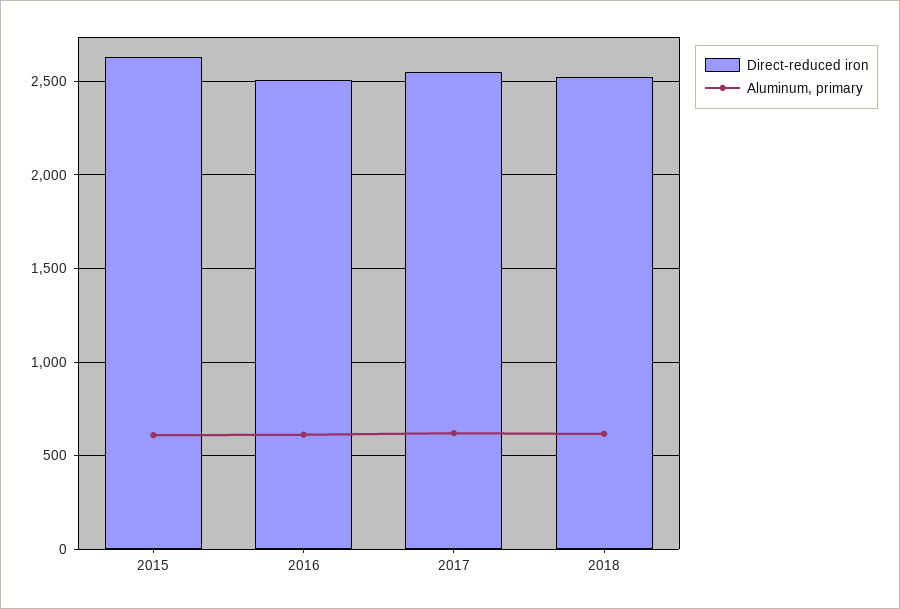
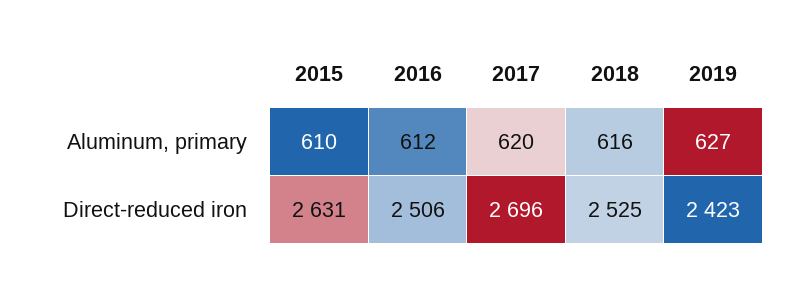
Direct-reduced iron, 2017: 2550 -> 2696
Aluminum, primary, 2019: none -> 627
Direct-reduced iron, 2019: none -> 2423

